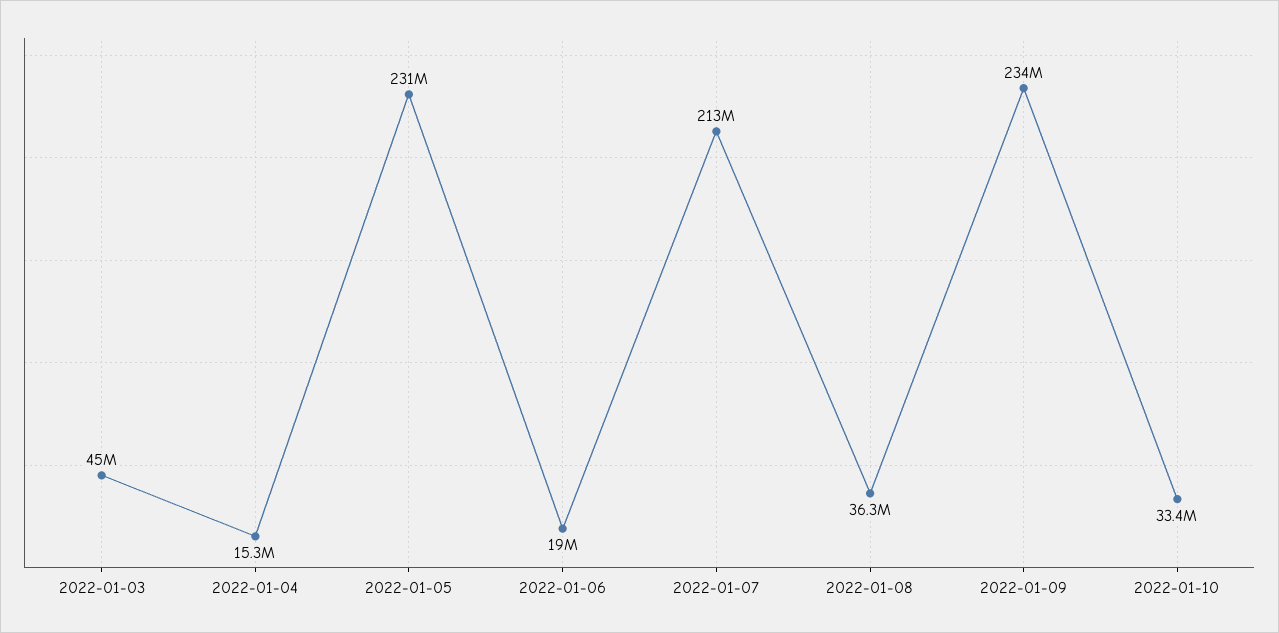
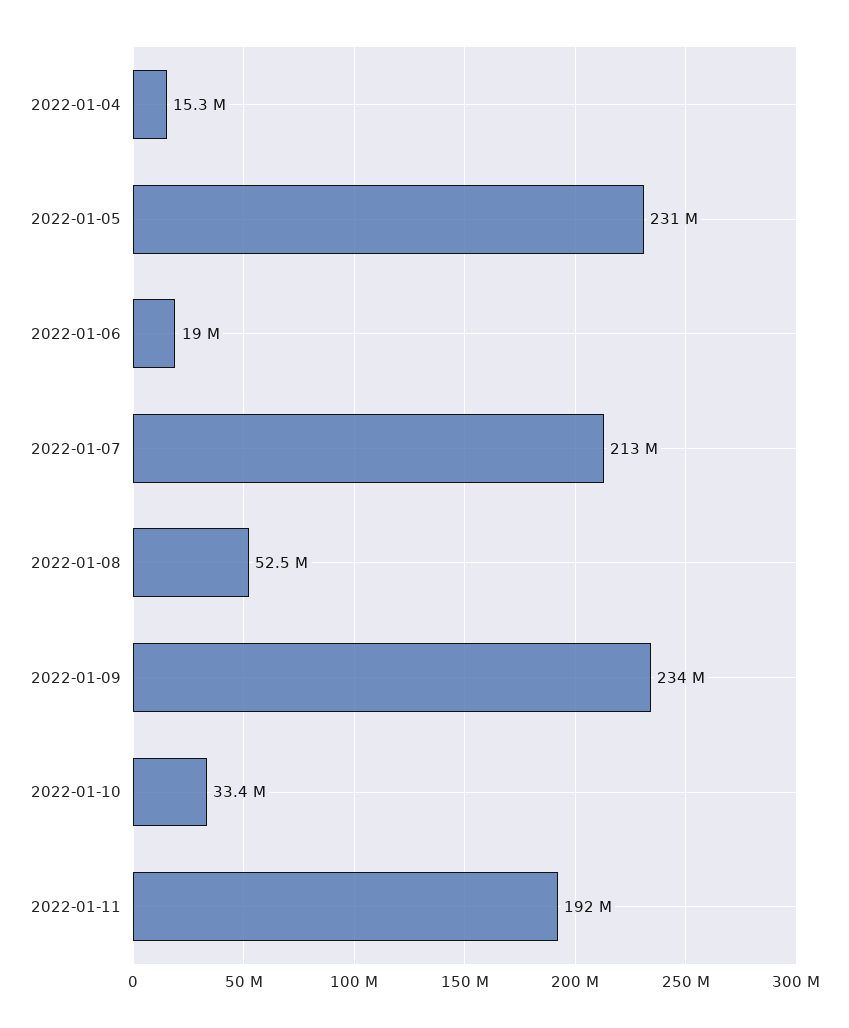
2022-01-03: 45000000 -> none
2022-01-08: 36300000 -> 52500000
2022-01-11: none -> 192000000

